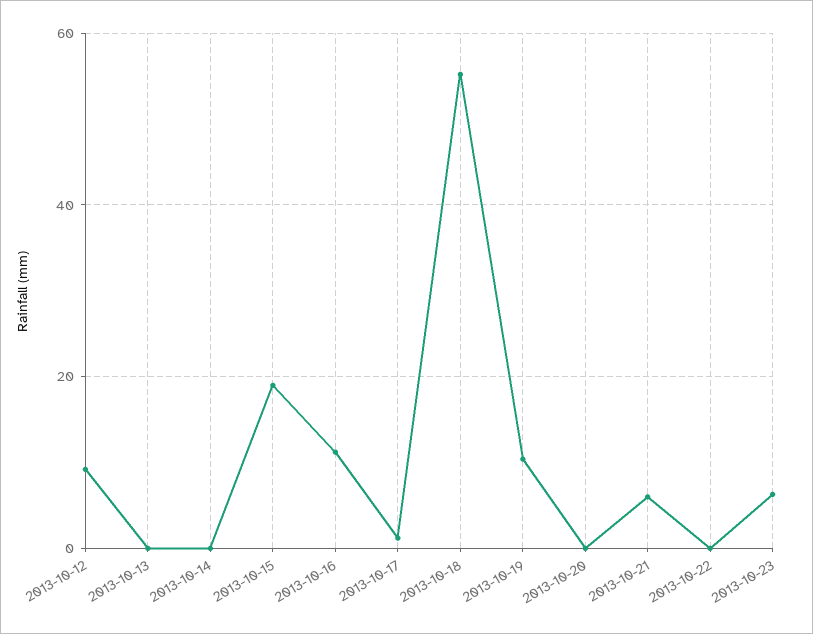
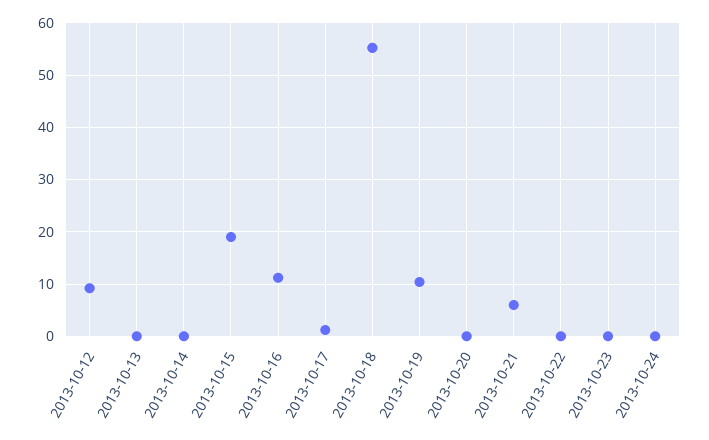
2013-10-23: 6 -> 0
2013-10-24: none -> 0

